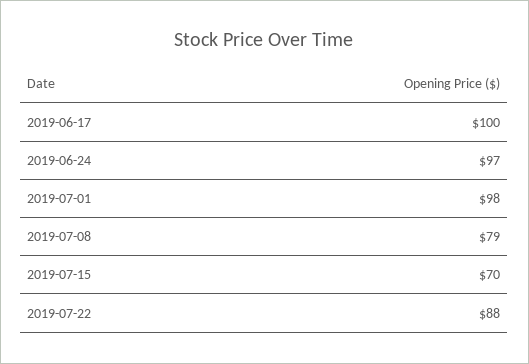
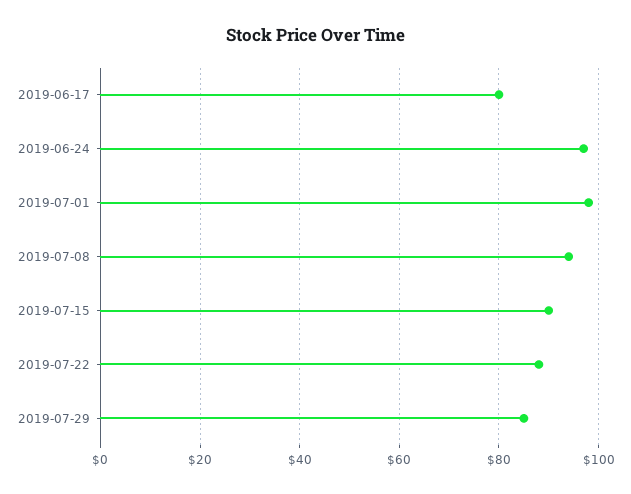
2019-06-17: 100 -> 80
2019-07-08: 79 -> 95
2019-07-15: 70 -> 90
2019-07-29: none -> 85

